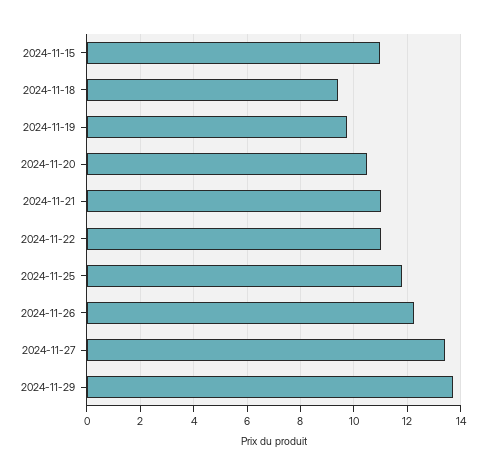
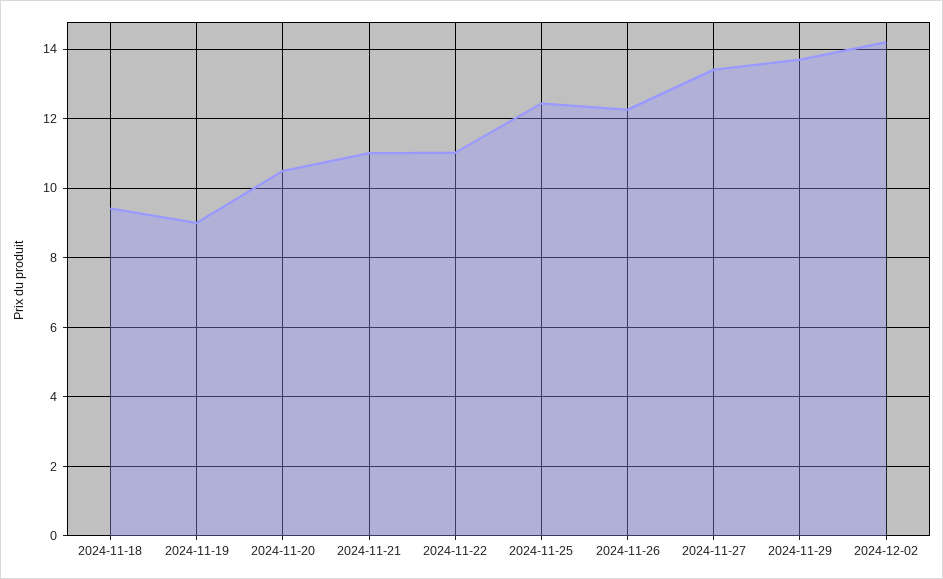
2024-11-15: 11 -> none
2024-11-19: 9.75 -> 9
2024-11-25: 11.75 -> 12.4
2024-12-02: none -> 14.2

